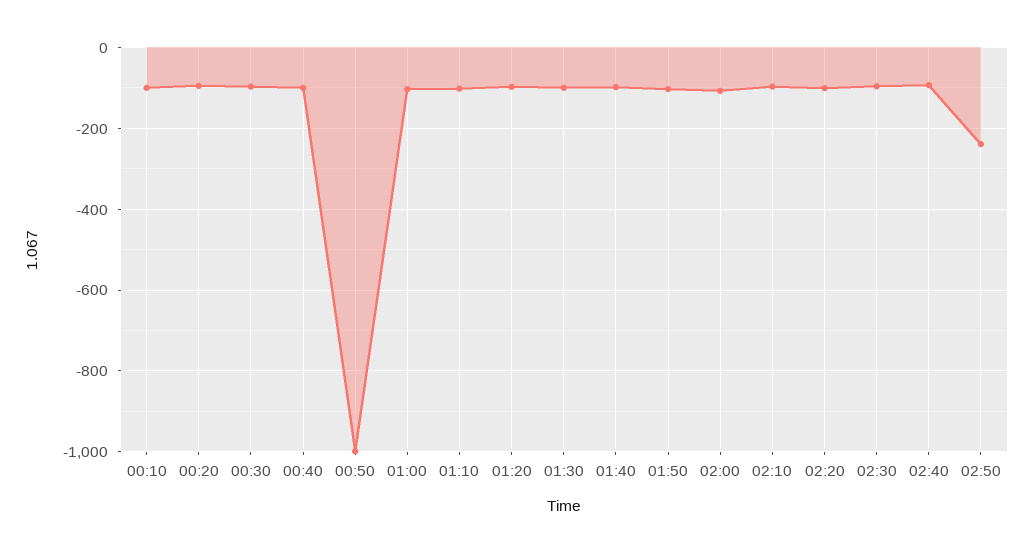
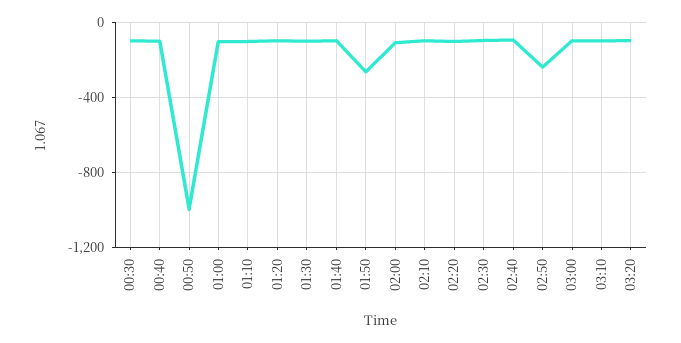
00:10: -100 -> none
00:20: -100 -> none
01:50: -100 -> -250
03:00: none -> -100
03:10: none -> -100
03:20: none -> -100

